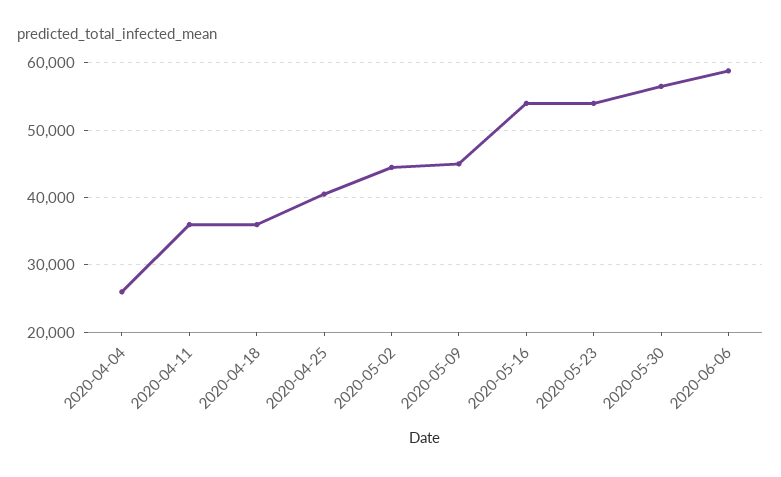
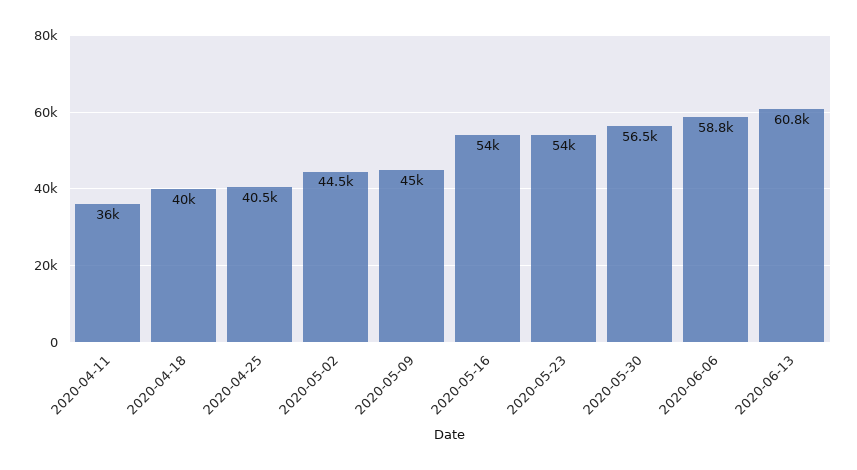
2020-04-04: 26000 -> none
2020-04-18: 36000 -> 40000
2020-06-13: none -> 60800

